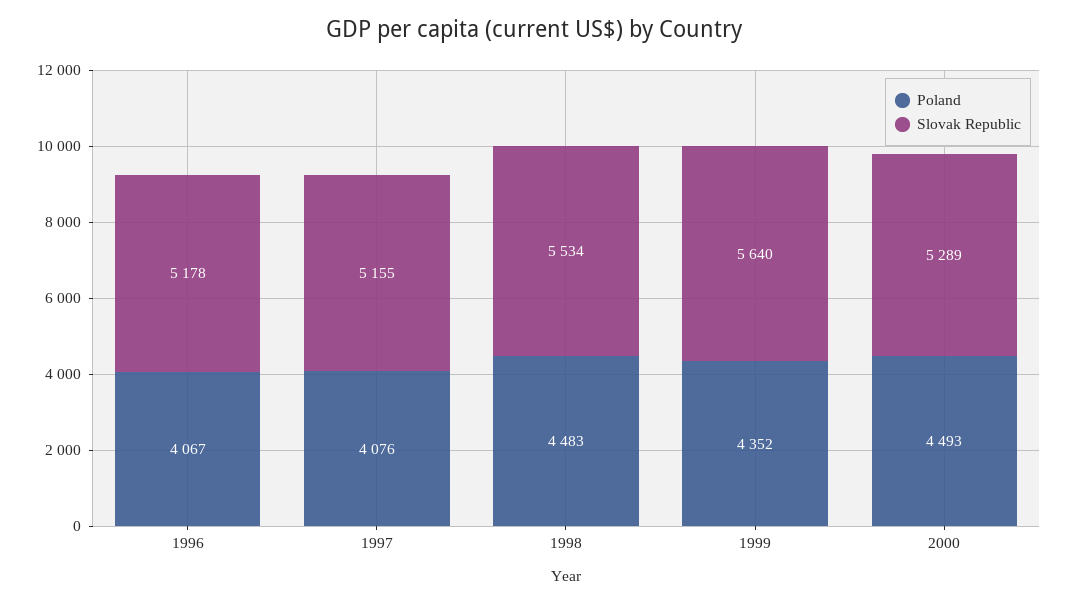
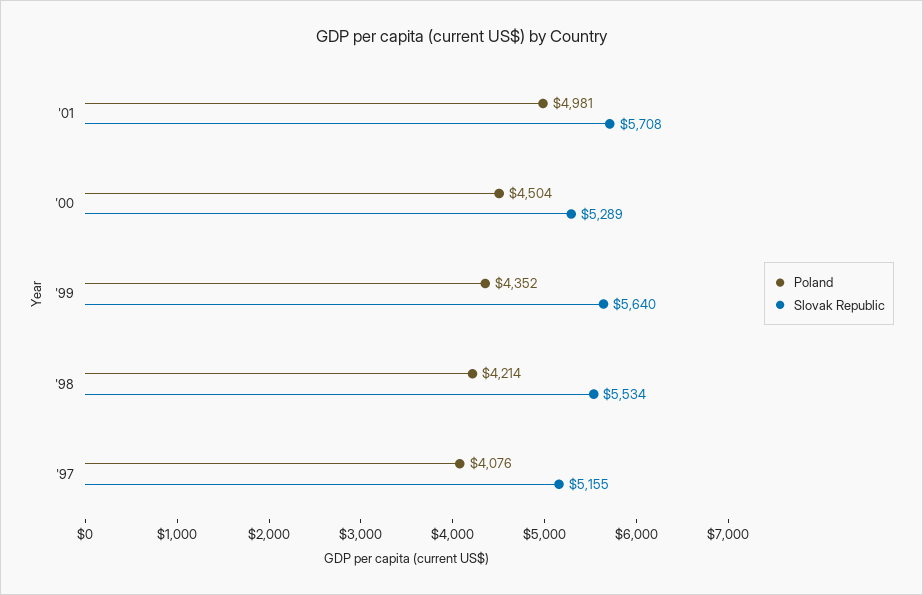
Poland, 1996: 4067 -> none
Slovak Republic, 1996: 5178 -> none
Poland, 1998: 4483 -> 4214
Poland, 2000: 4493 -> 4504
Poland, '01: none -> 4981
Slovak Republic, '01: none -> 5708

